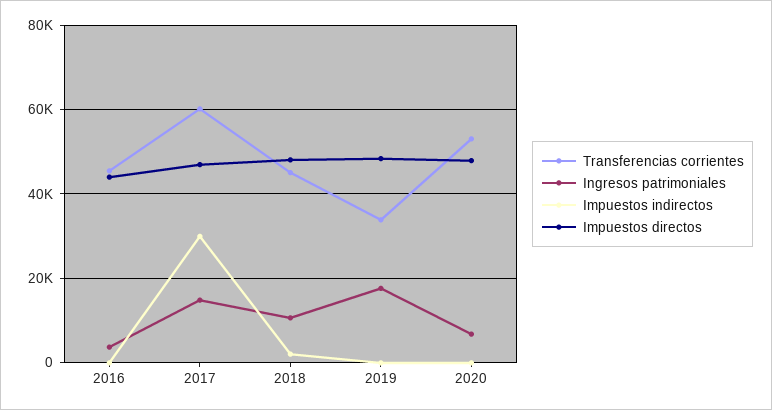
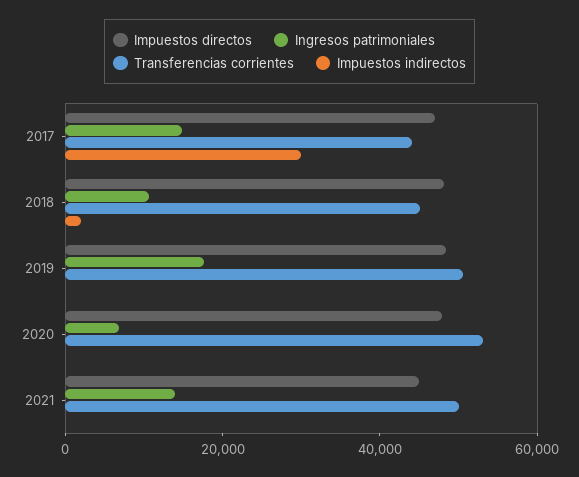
Transferencias corrientes, 2016: 46000 -> none
Ingresos patrimoniales, 2016: 4000 -> none
Impuestos indirectos, 2016: 0 -> none
Impuestos directos, 2016: 44000 -> none
Transferencias corrientes, 2017: 60000 -> 45000
Transferencias corrientes, 2019: 34000 -> 50000
Impuestos directos, 2021: none -> 45000
Ingresos patrimoniales, 2021: none -> 15000
Transferencias corrientes, 2021: none -> 50000
Impuestos indirectos, 2021: none -> 0

